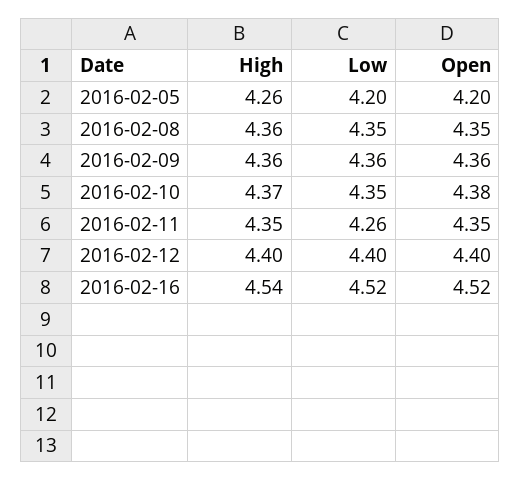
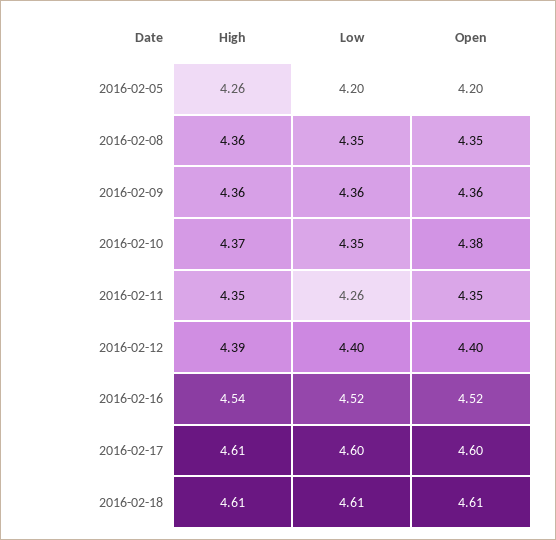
High, 2016-02-12: 4.4 -> 4.39
High, 2016-02-17: none -> 4.61
Low, 2016-02-17: none -> 4.6
Open, 2016-02-17: none -> 4.6
High, 2016-02-18: none -> 4.61
Low, 2016-02-18: none -> 4.61
Open, 2016-02-18: none -> 4.61

